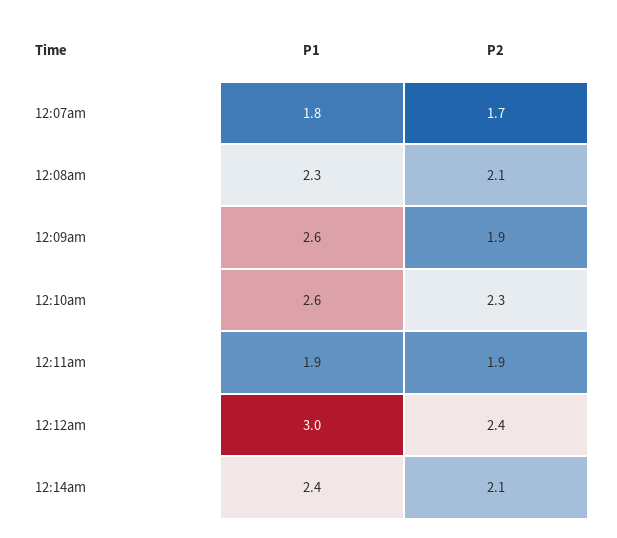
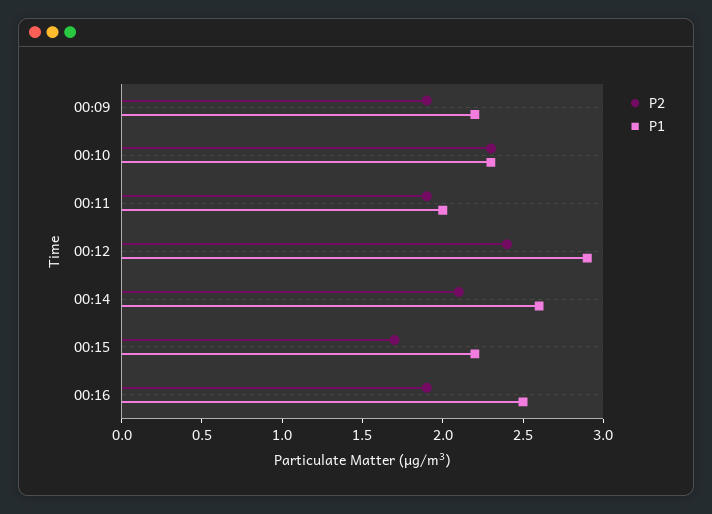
P1, 12:07am: 1.8 -> none
P2, 12:07am: 1.7 -> none
P1, 12:08am: 2.3 -> none
P2, 12:08am: 2.1 -> none
P1, 12:09am: 2.6 -> 2.2
P1, 12:10am: 2.6 -> 2.3
P1, 12:11am: 1.9 -> 2
P1, 12:12am: 3 -> 2.9
P1, 12:14am: 2.4 -> 2.6
P2, 00:15: none -> 1.7
P1, 00:15: none -> 2.2
P2, 00:16: none -> 1.9
P1, 00:16: none -> 2.5

